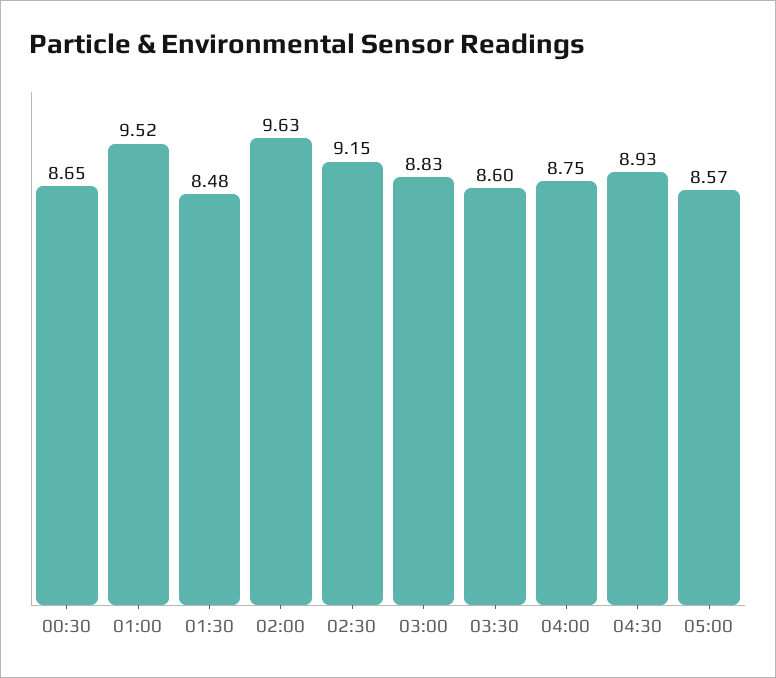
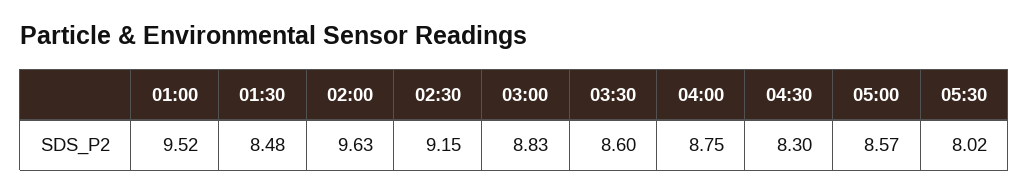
00:30: 8.65 -> none
04:30: 8.93 -> 8.3
05:30: none -> 8.02

